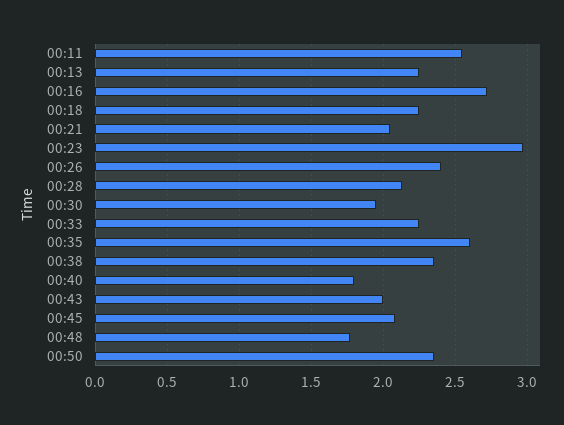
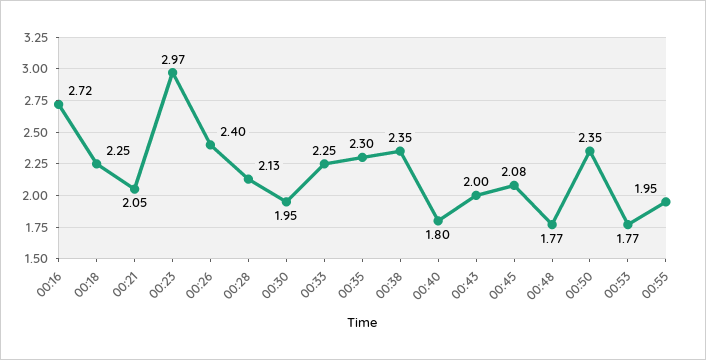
00:11: 2.55 -> none
00:13: 2.25 -> none
00:35: 2.6 -> 2.3
00:53: none -> 1.77
00:55: none -> 1.95

